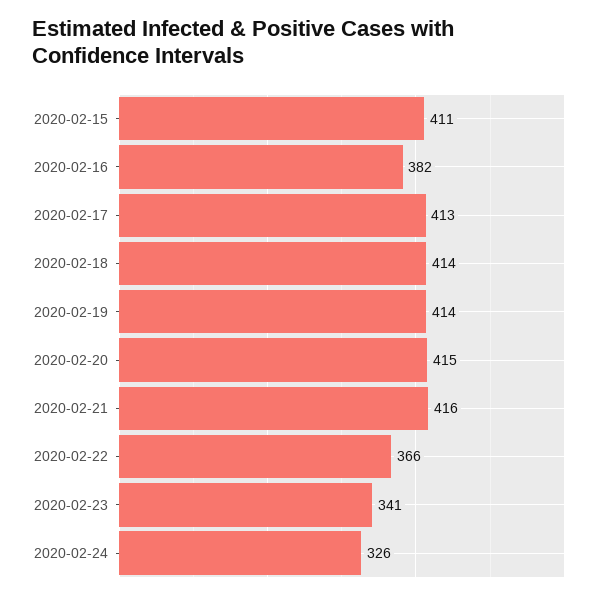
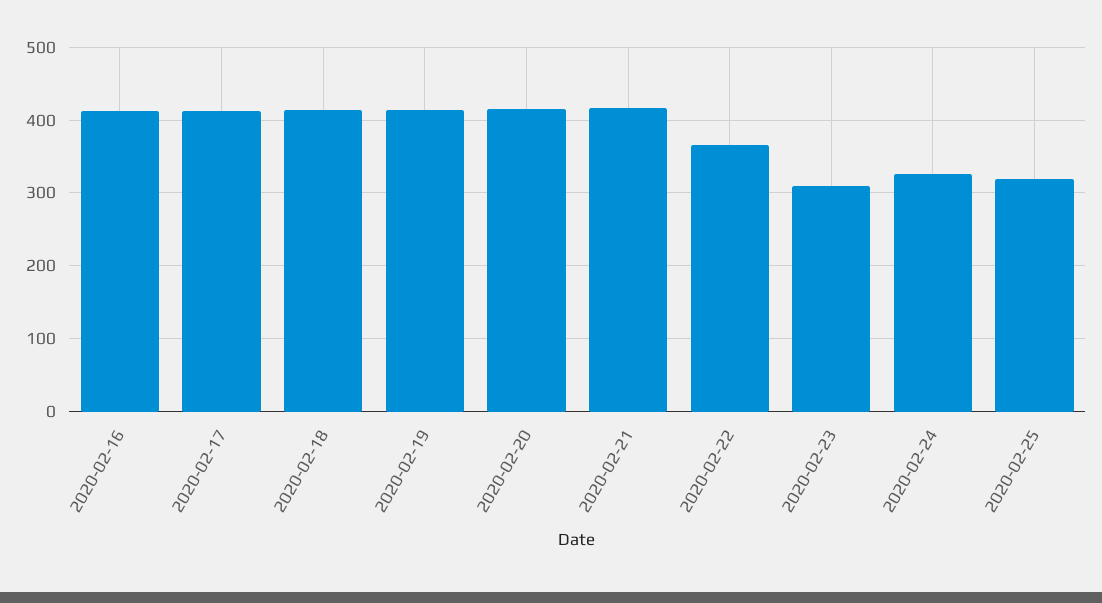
2020-02-15: 411 -> none
2020-02-16: 382 -> 410
2020-02-23: 341 -> 310
2020-02-25: none -> 320

